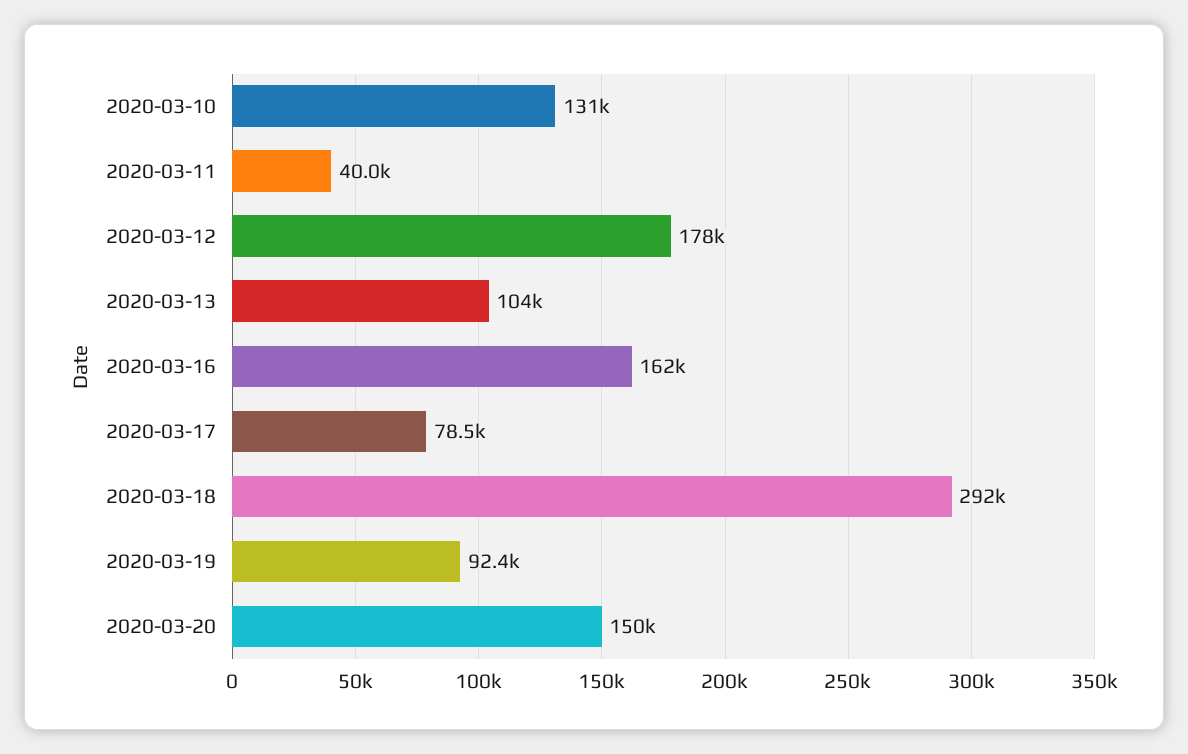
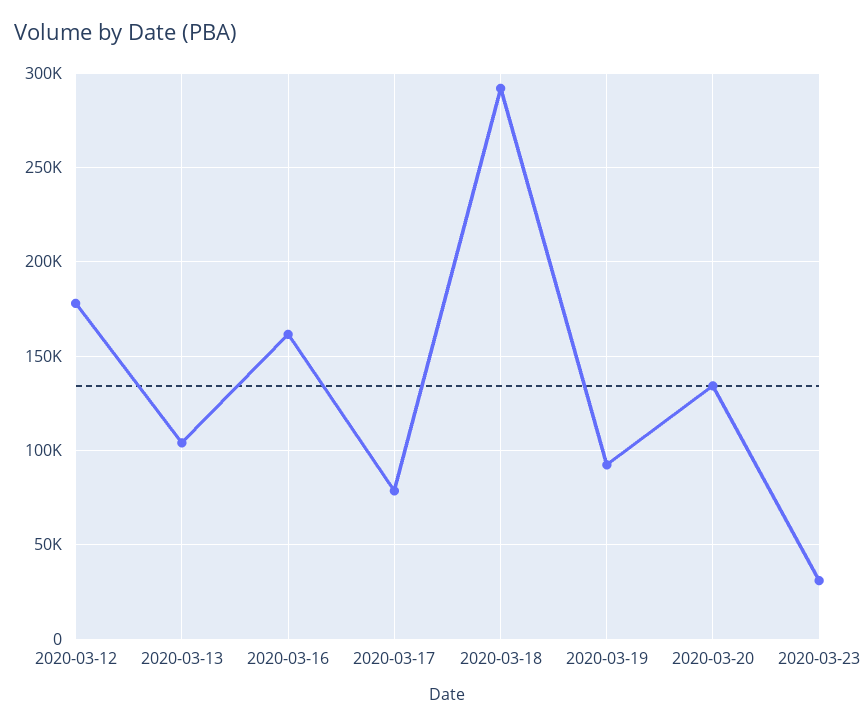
2020-03-10: 131000 -> none
2020-03-11: 40000 -> none
2020-03-20: 150000 -> 135000
2020-03-23: none -> 30000

